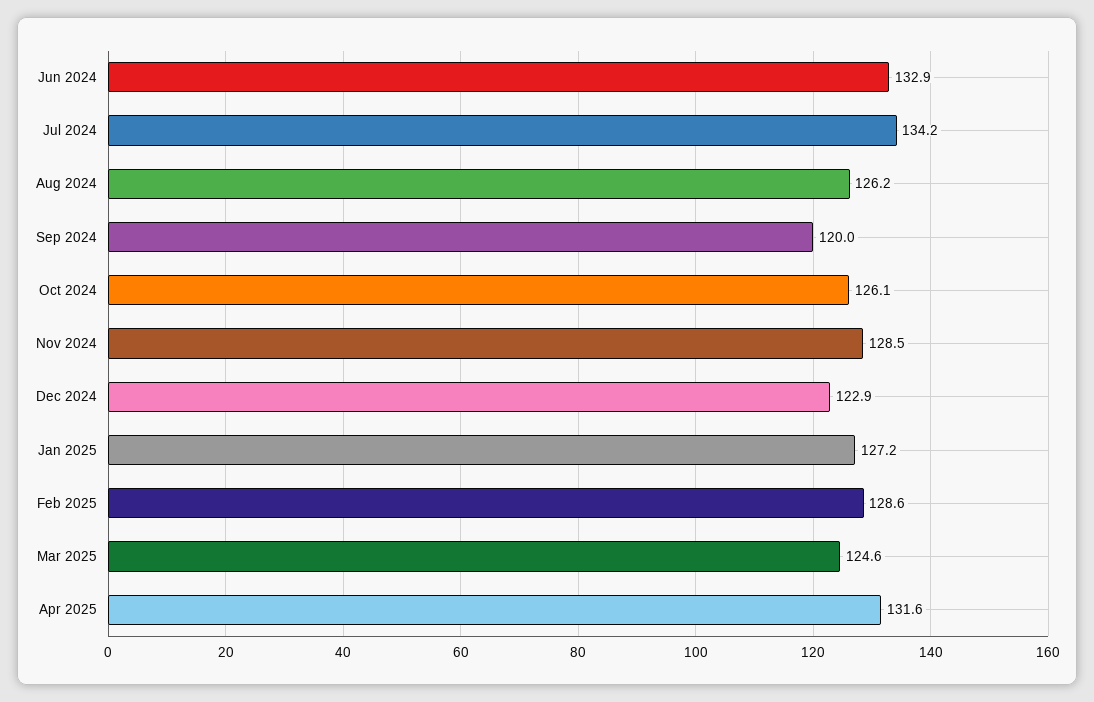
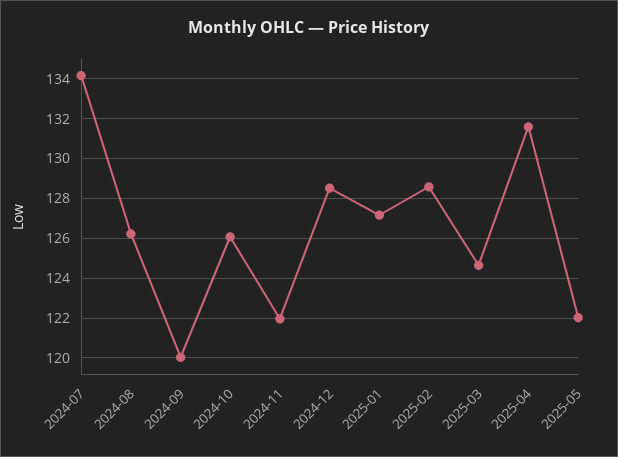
Jun 2024: 132.9 -> none
Nov 2024: 128.5 -> 122
Dec 2024: 122.9 -> 128.5
2025-05: none -> 122

